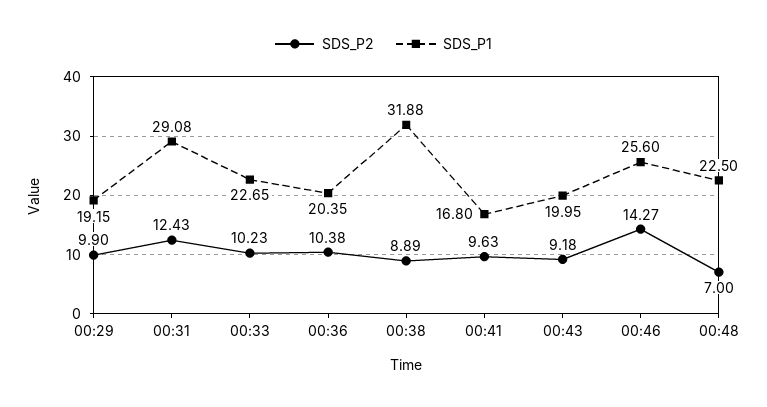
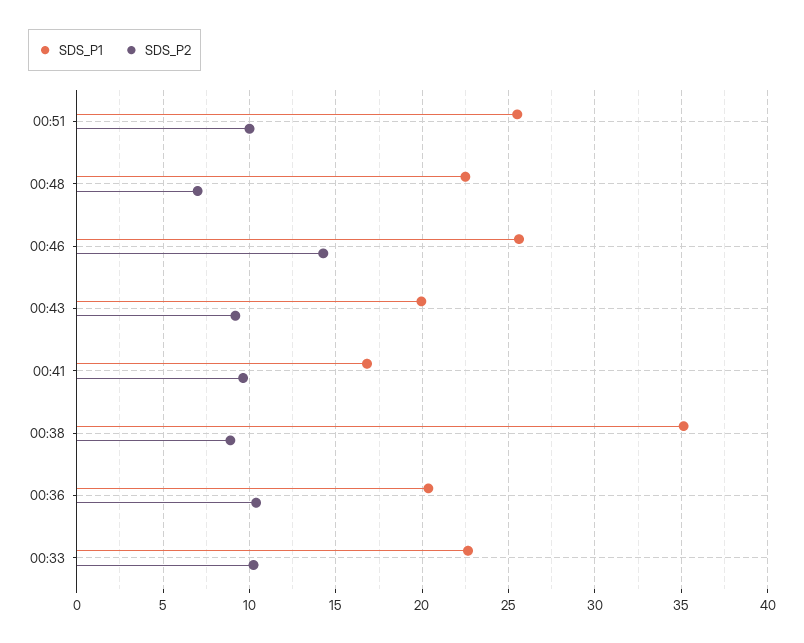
SDS_P2, 00:29: 9.9 -> none
SDS_P1, 00:29: 19.15 -> none
SDS_P2, 00:31: 12.43 -> none
SDS_P1, 00:31: 29.08 -> none
SDS_P1, 00:38: 31.88 -> 35
SDS_P1, 00:51: none -> 25.5
SDS_P2, 00:51: none -> 10

